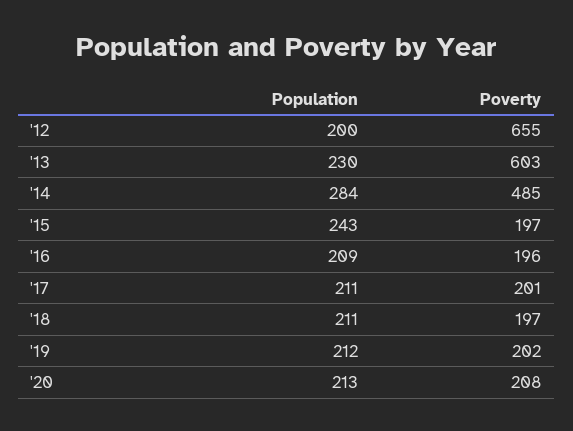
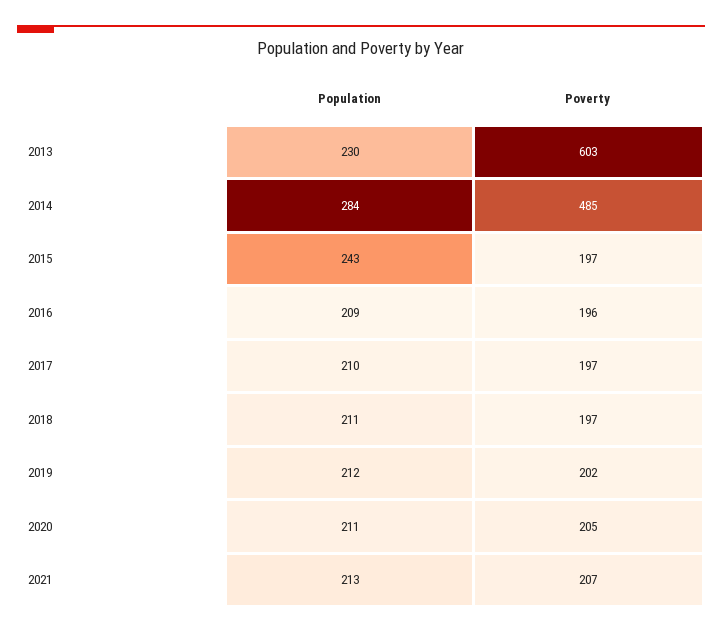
Population, '12: 200 -> none
Poverty, '12: 655 -> none
Population, '17: 211 -> 210
Poverty, '17: 201 -> 197
Population, '20: 213 -> 211
Poverty, '20: 208 -> 205
Population, 2021: none -> 213
Poverty, 2021: none -> 207

